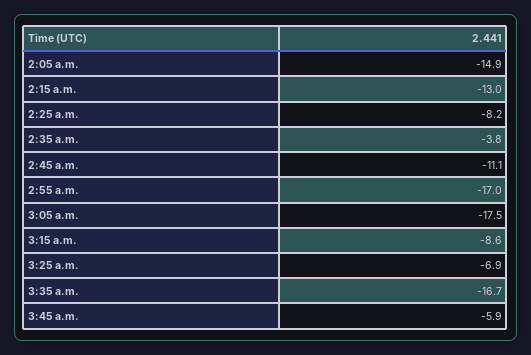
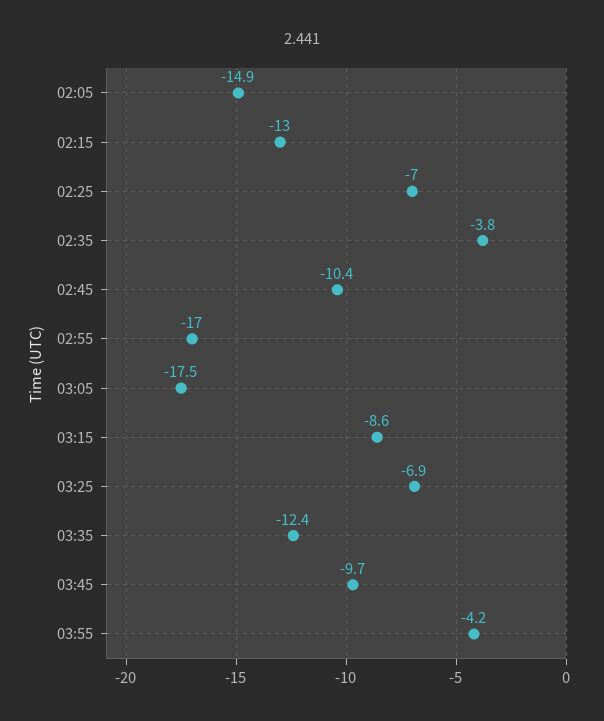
2:25 a.m.: -8.2 -> -7
2:45 a.m.: -11.1 -> -10.4
3:35 a.m.: -16.7 -> -12.4
3:45 a.m.: -5.9 -> -9.7
03:55: none -> -4.2

